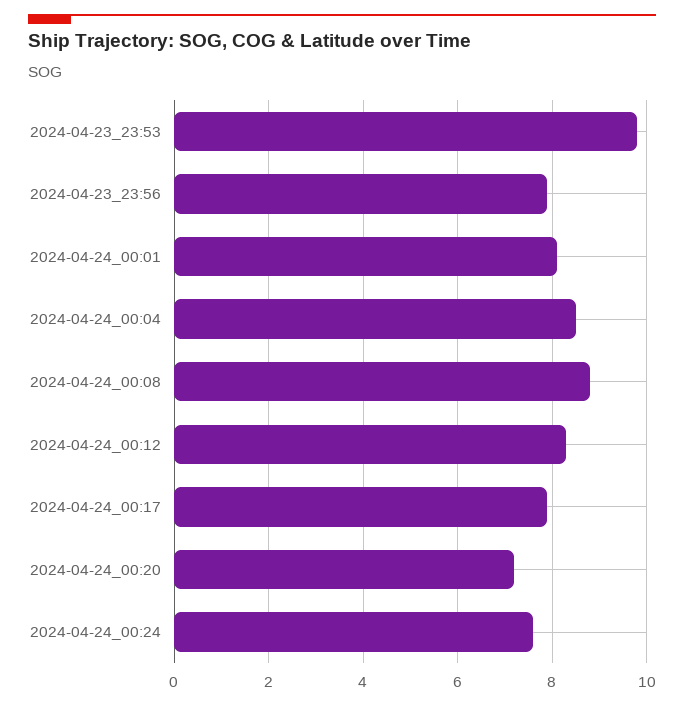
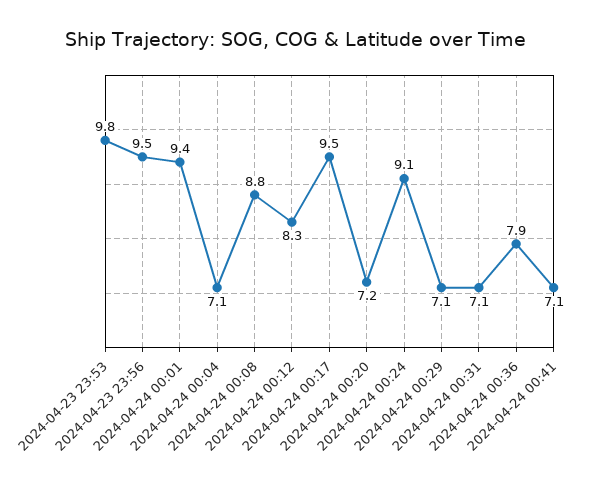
2024-04-23_23:56: 8 -> 9.5
2024-04-24_00:01: 8 -> 9.4
2024-04-24_00:04: 8.5 -> 7.1
2024-04-24_00:17: 8 -> 9.5
2024-04-24_00:24: 7.5 -> 9.1
2024-04-24 00:29: none -> 7.1
2024-04-24 00:31: none -> 7.1
2024-04-24 00:36: none -> 7.9
2024-04-24 00:41: none -> 7.1

